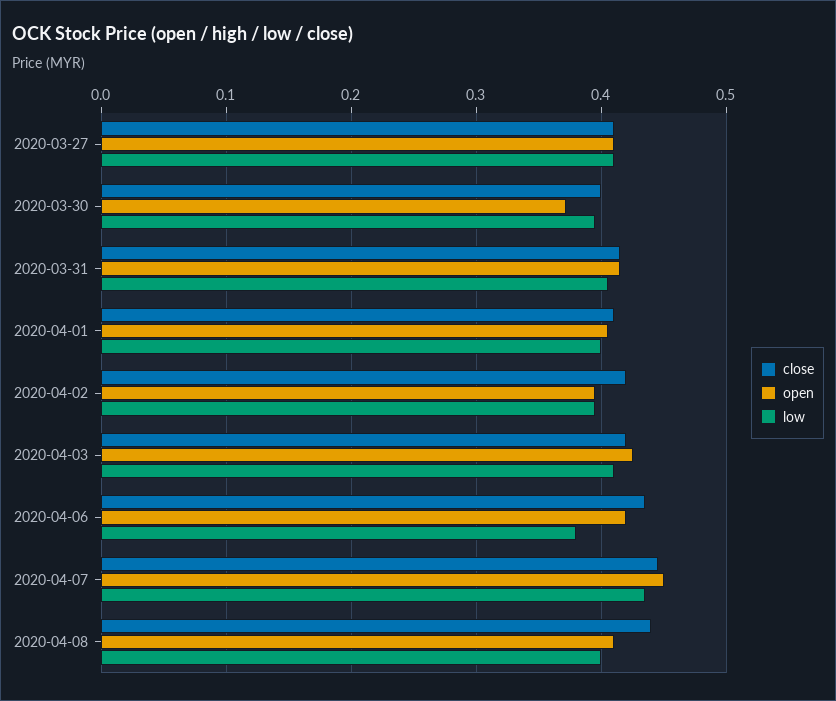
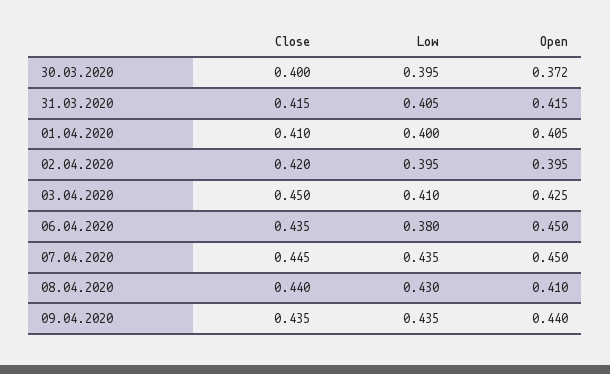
close, 2020-03-27: 0.41 -> none
open, 2020-03-27: 0.41 -> none
low, 2020-03-27: 0.41 -> none
close, 2020-04-03: 0.42 -> 0.45
open, 2020-04-06: 0.42 -> 0.45
low, 2020-04-08: 0.4 -> 0.43
close, 09.04.2020: none -> 0.435
low, 09.04.2020: none -> 0.435
open, 09.04.2020: none -> 0.44

